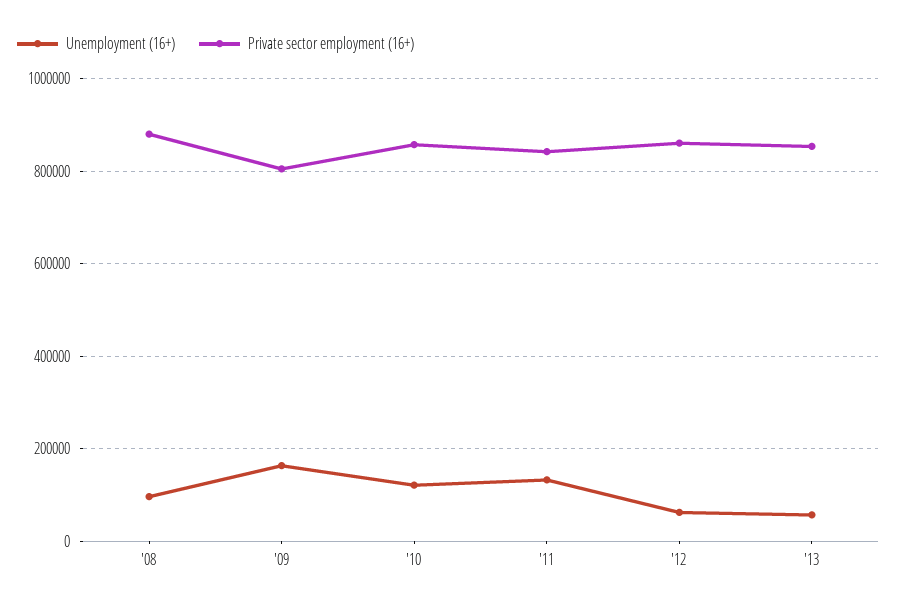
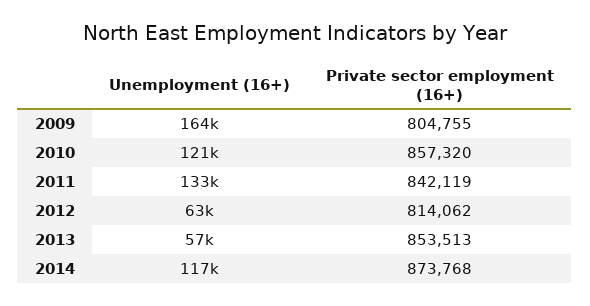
Unemployment (16+), '08: 100000 -> none
Private sector employment (16+), '08: 880000 -> none
Private sector employment (16+), '12: 860000 -> 814062
Unemployment (16+), 2014: none -> 117000
Private sector employment (16+), 2014: none -> 873768

